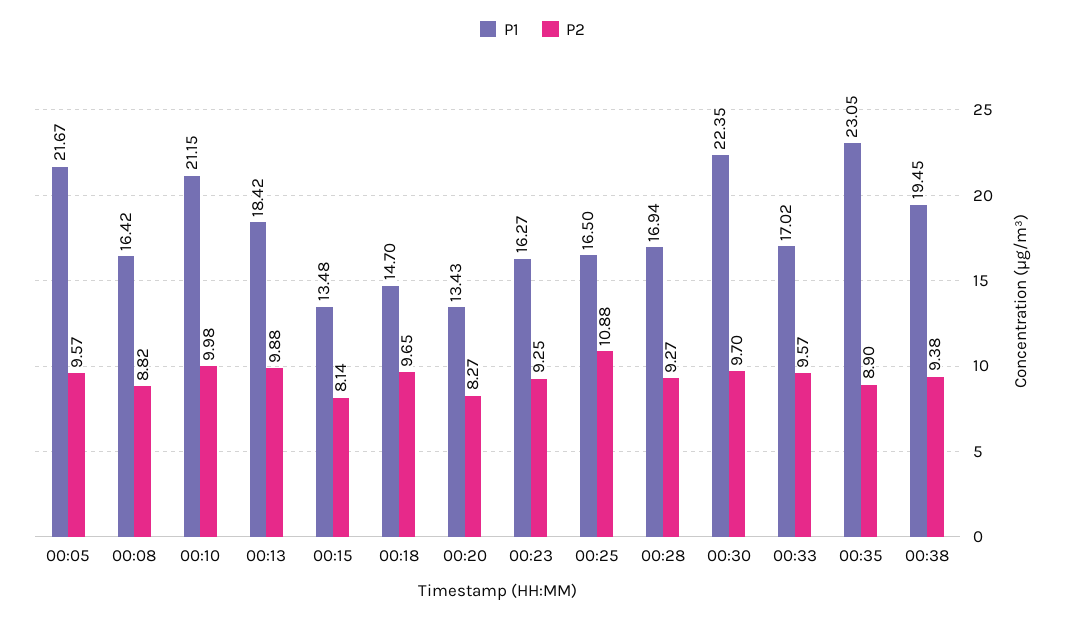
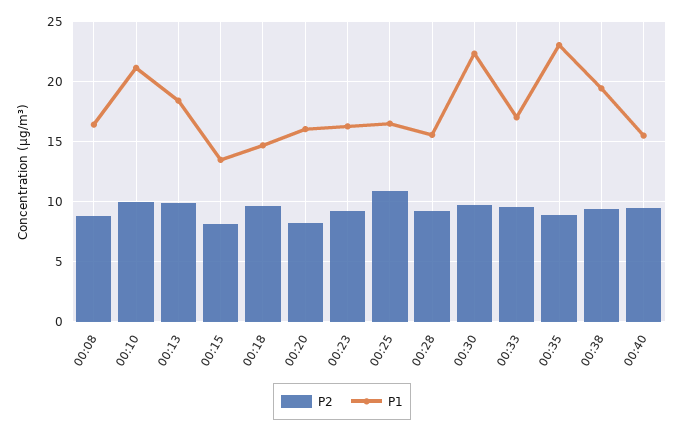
P1, 00:05: 21.67 -> none
P2, 00:05: 9.57 -> none
P1, 00:20: 13.43 -> 16
P1, 00:28: 16.94 -> 15.5
P2, 00:40: none -> 9.5
P1, 00:40: none -> 15.5

